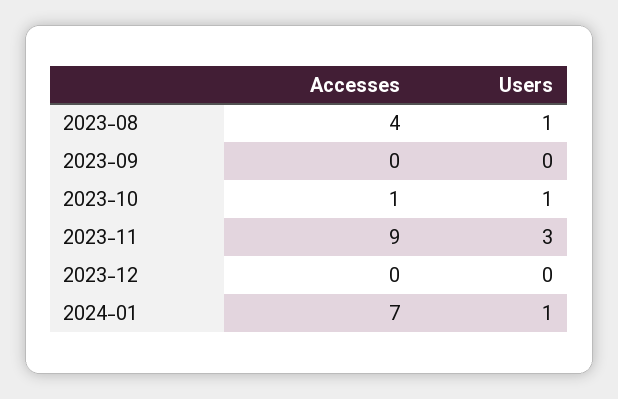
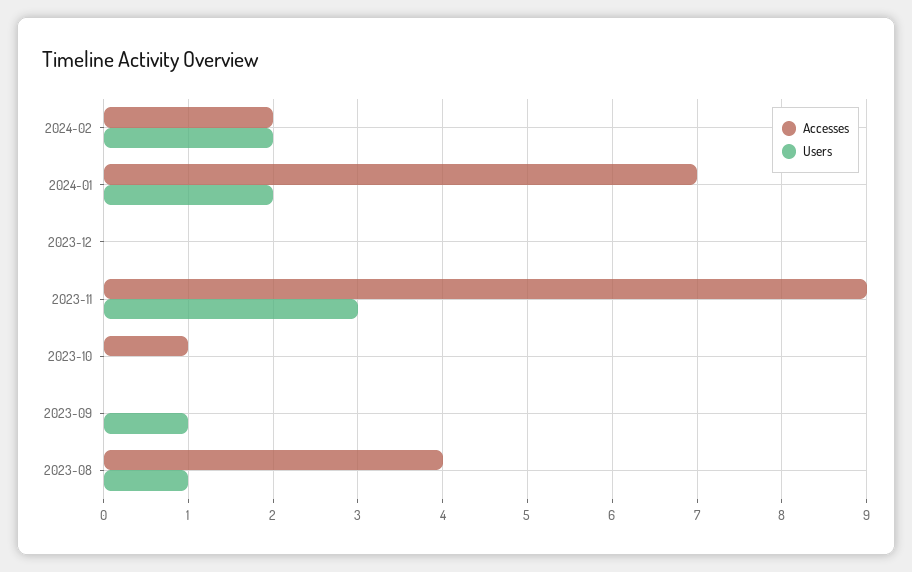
Users, 2023-09: 0 -> 1
Users, 2023-10: 1 -> 0
Users, 2024-01: 1 -> 2
Accesses, 2024-02: none -> 2
Users, 2024-02: none -> 2

